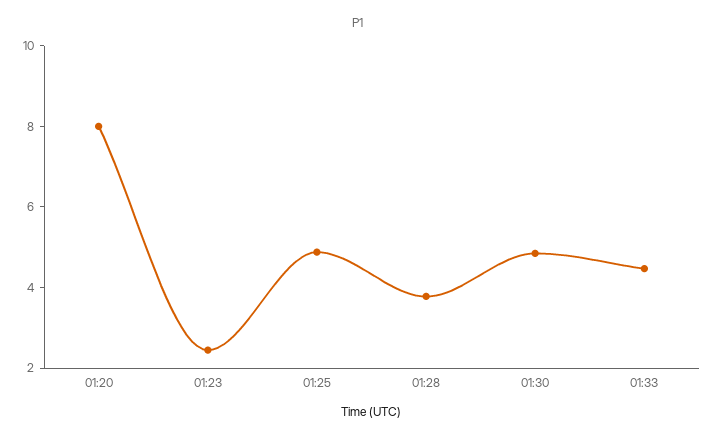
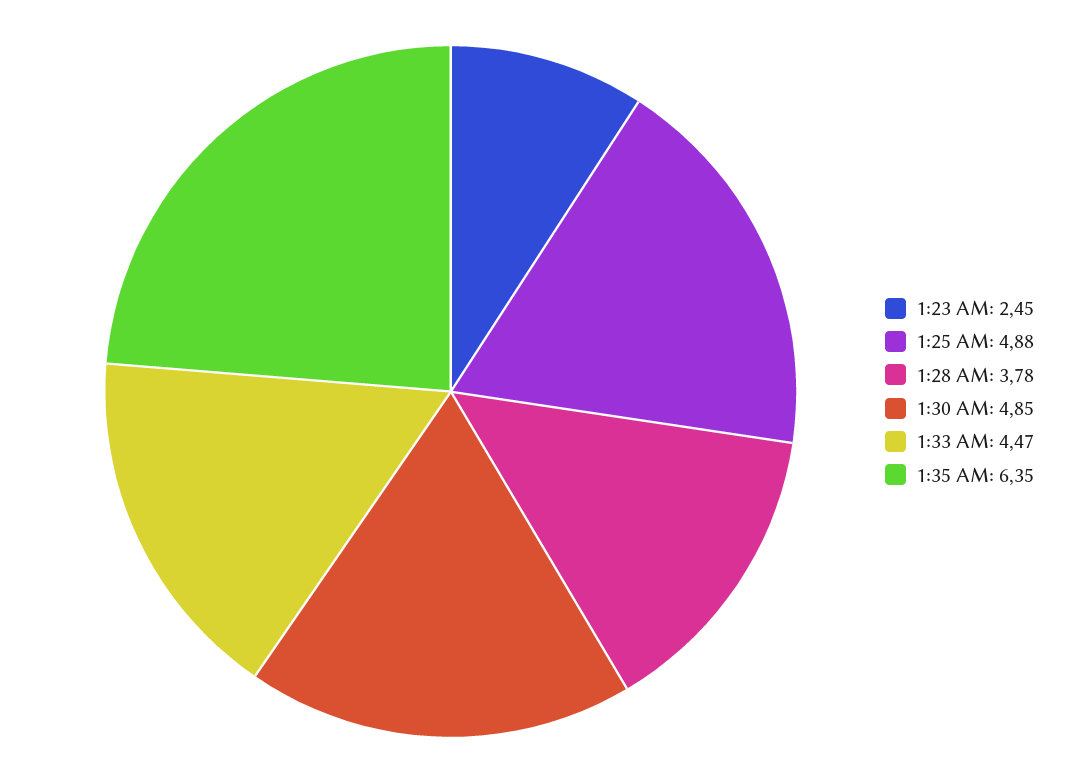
01:20: 8 -> none
1:35 AM: none -> 6.35

